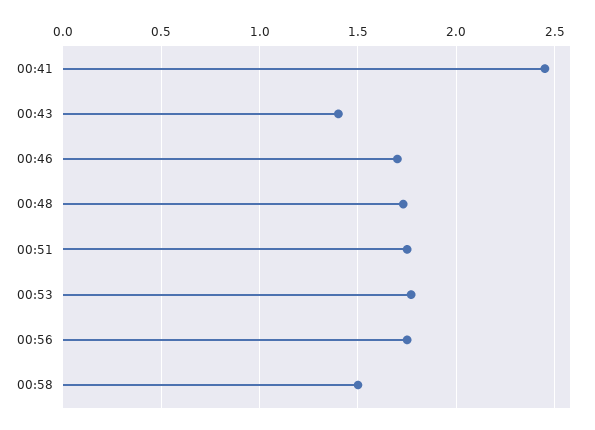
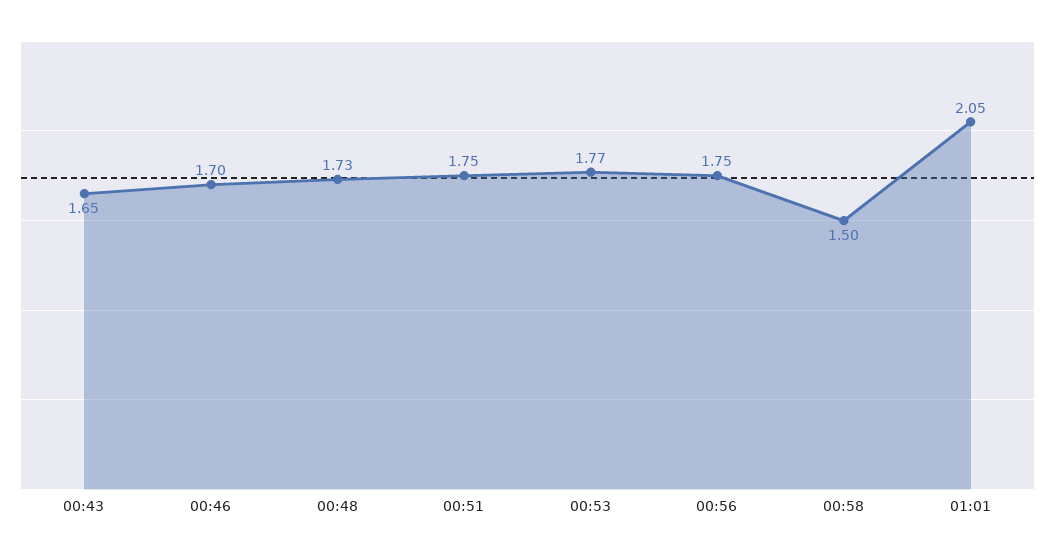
00:41: 2.45 -> none
00:43: 1.4 -> 1.65
01:01: none -> 2.05

